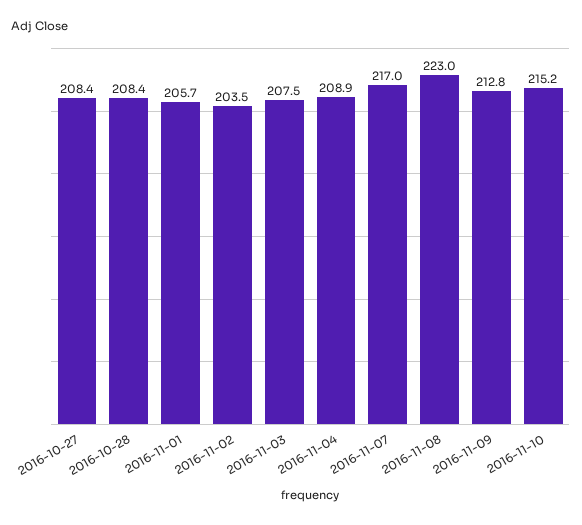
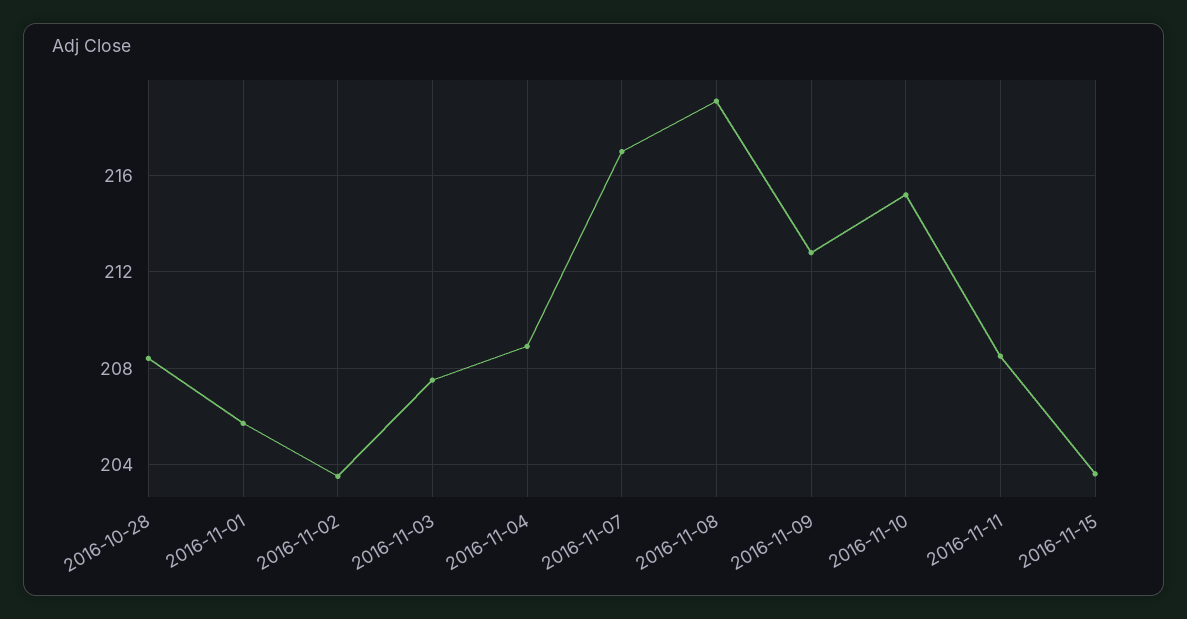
2016-10-27: 208.4 -> none
2016-11-08: 223 -> 219
2016-11-11: none -> 208.5
2016-11-15: none -> 203.5

